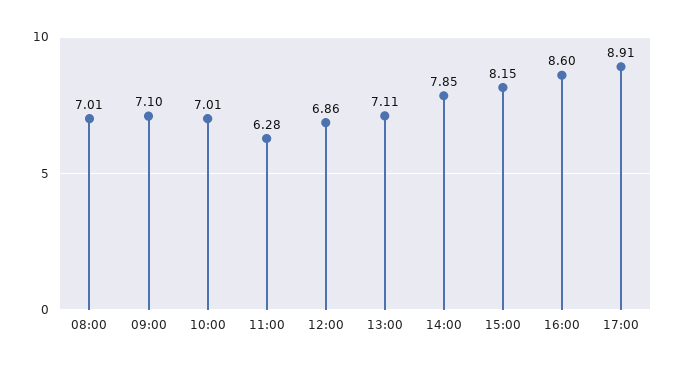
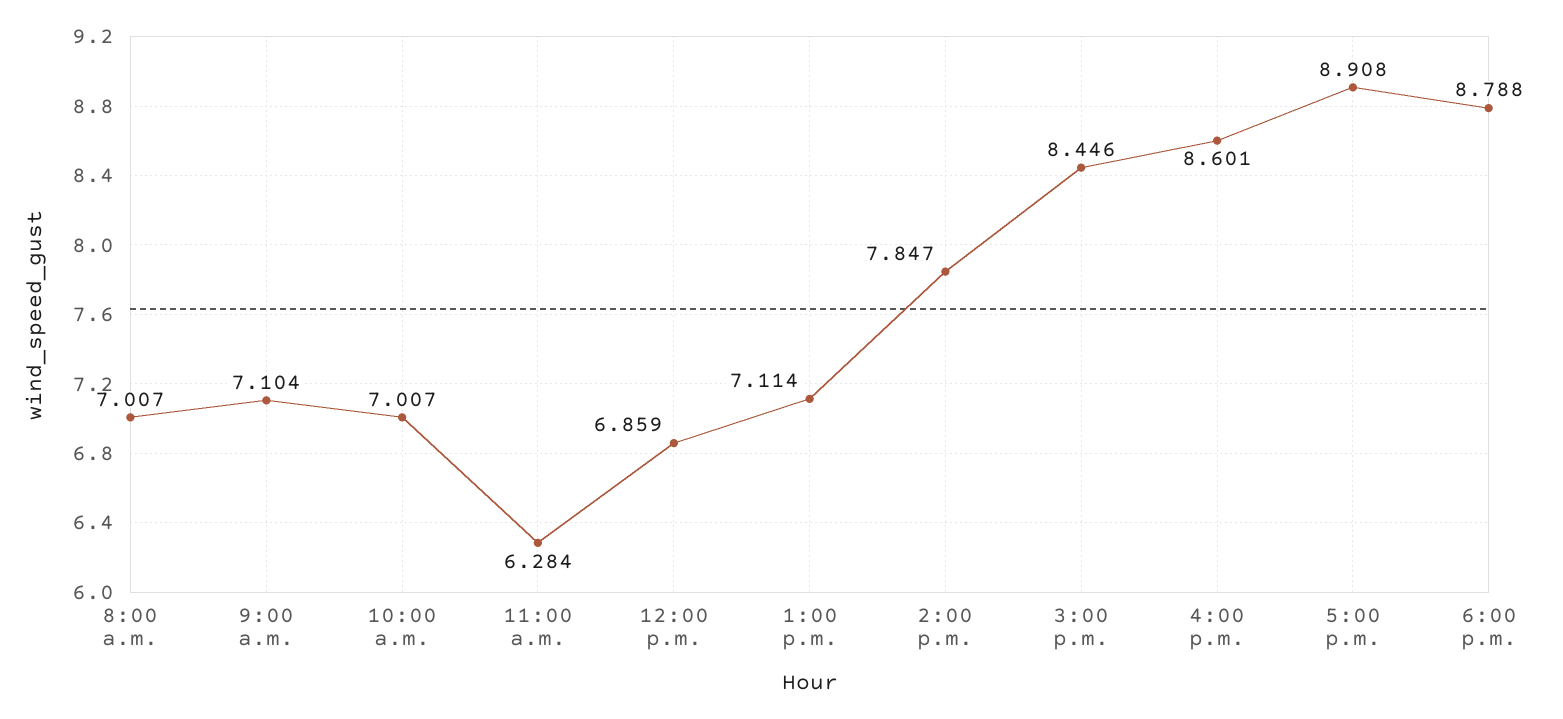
15:00: 8.15 -> 8.446
6:00 p.m.: none -> 8.788

